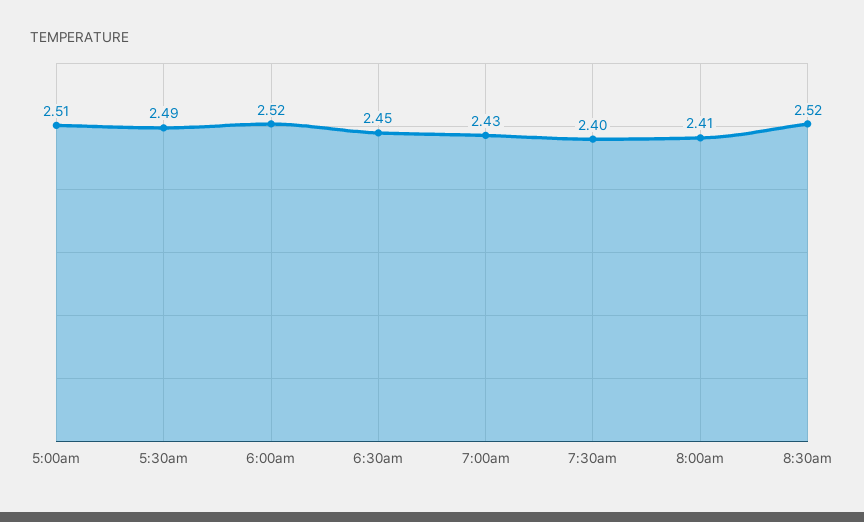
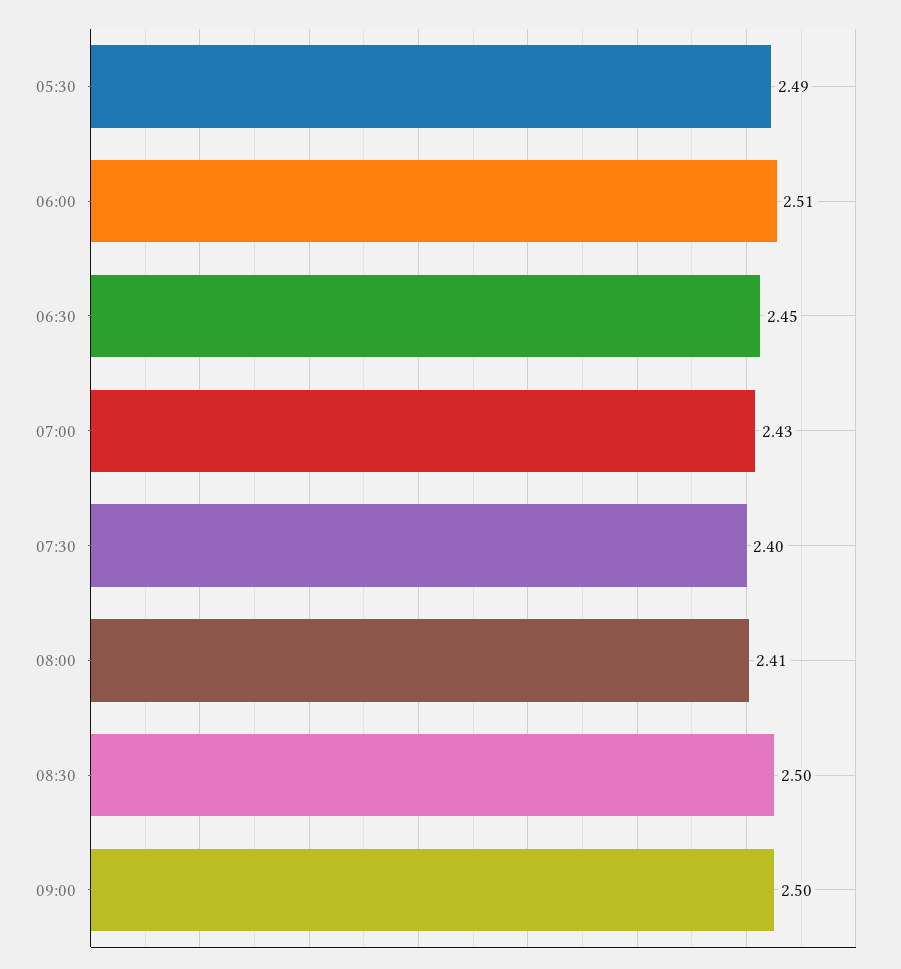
5:00am: 2.51 -> none
6:00am: 2.52 -> 2.51
8:30am: 2.52 -> 2.5
09:00: none -> 2.5

